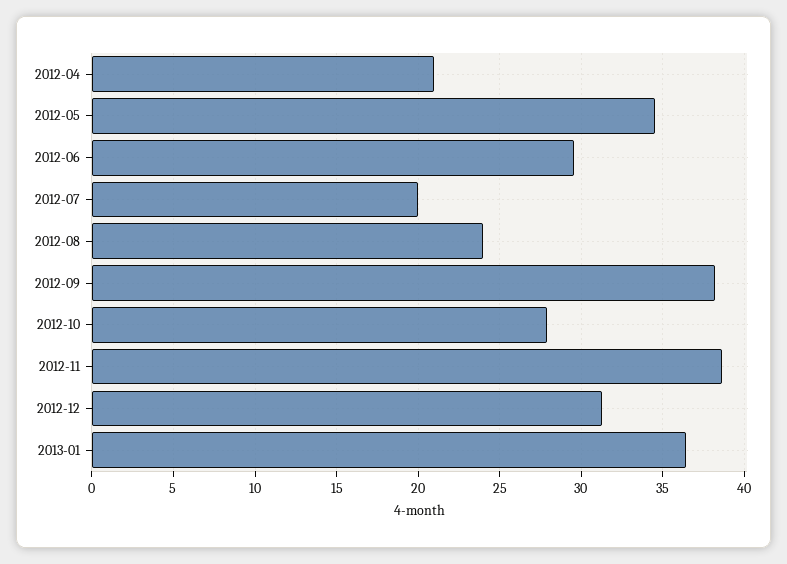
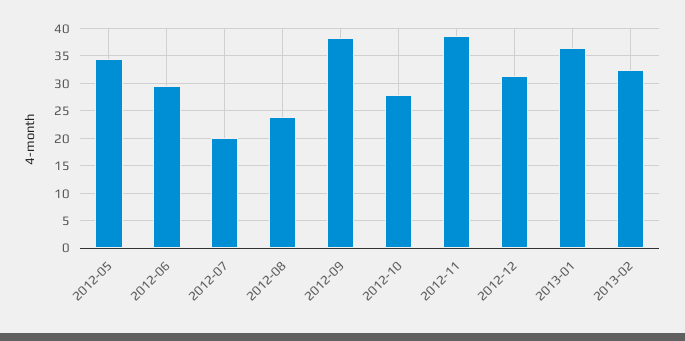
2012-04: 21 -> none
2013-02: none -> 32.5

